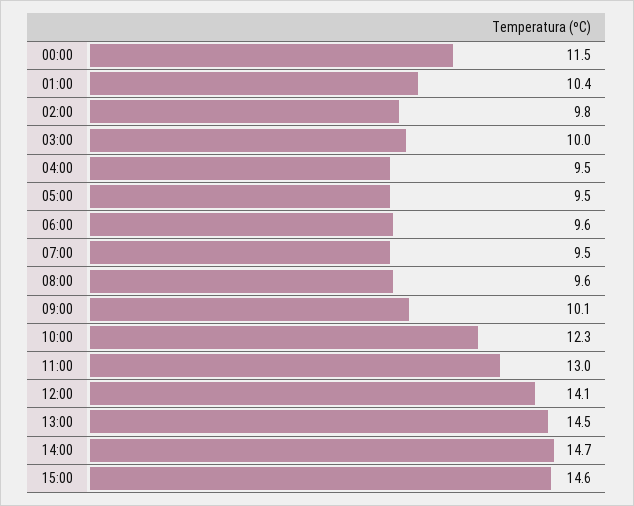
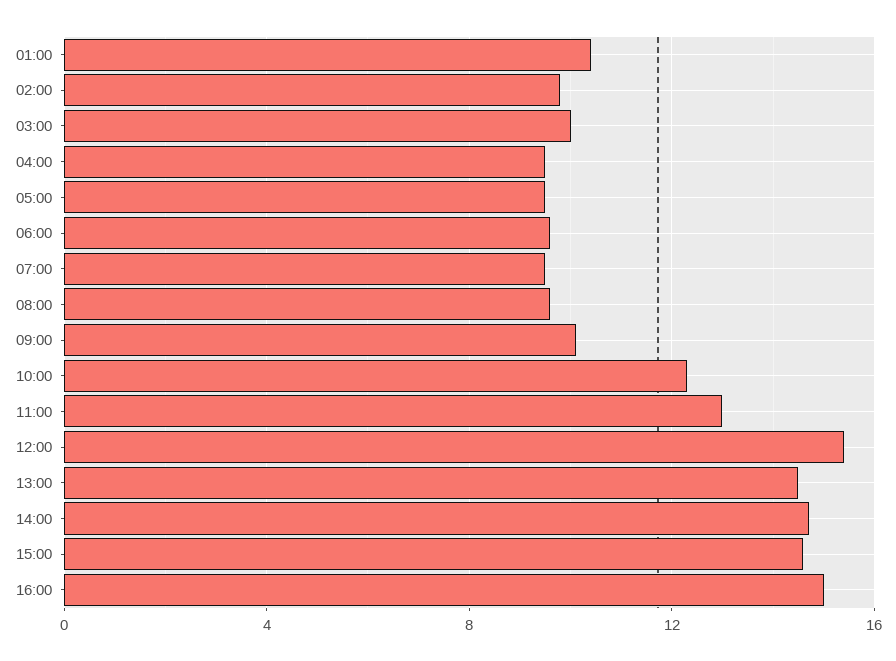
00:00: 11.5 -> none
12:00: 14.1 -> 15.5
16:00: none -> 15

